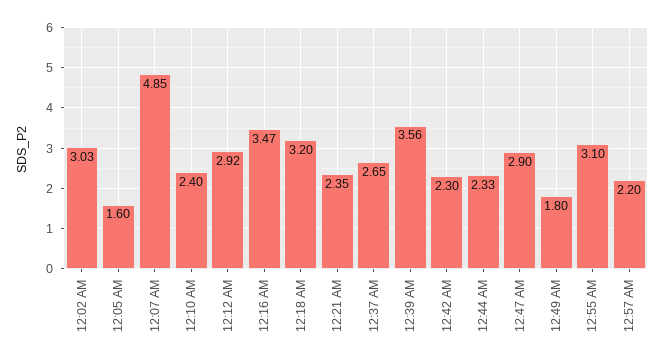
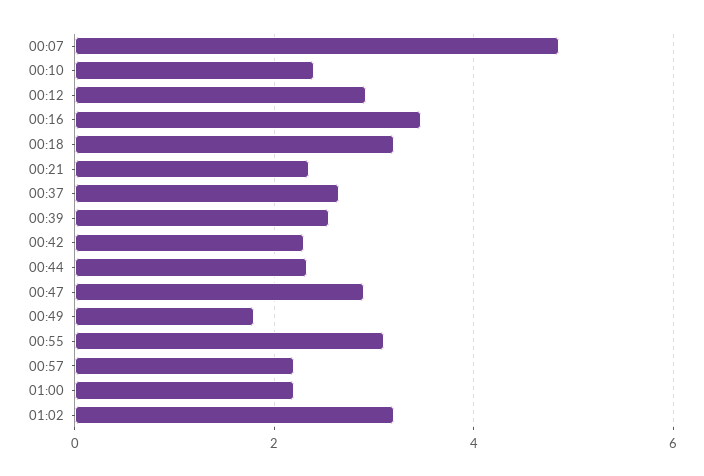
12:02 AM: 3.03 -> none
12:05 AM: 1.6 -> none
12:39 AM: 3.56 -> 2.6
01:00: none -> 2.2
01:02: none -> 3.2

